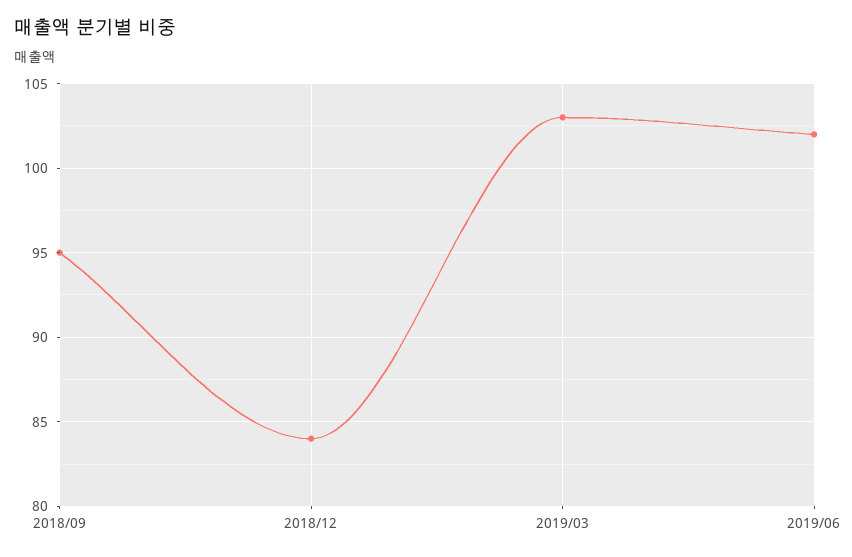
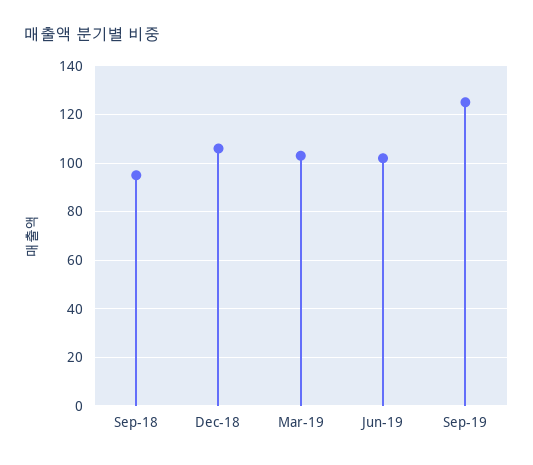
2018/12: 84 -> 105
Sep-19: none -> 125

